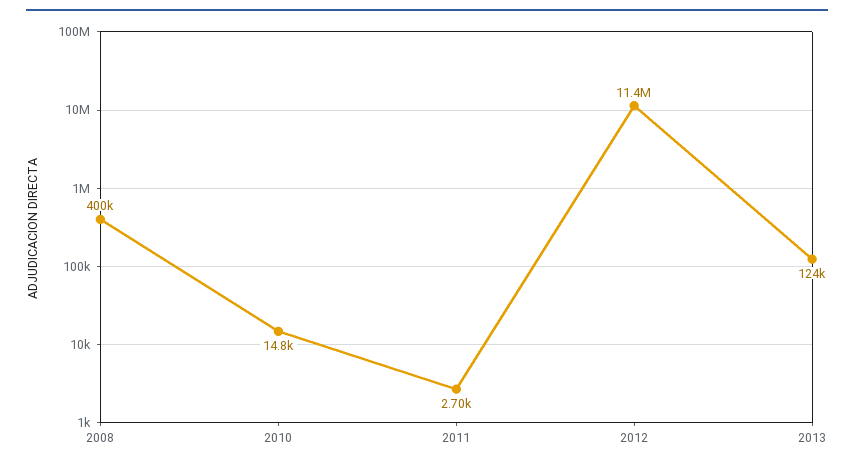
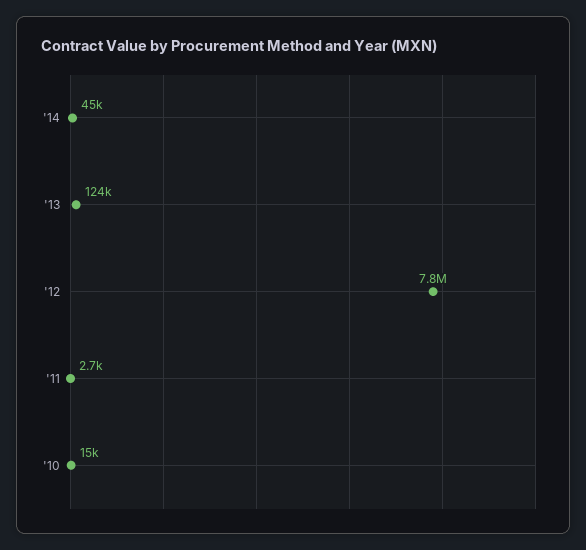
2008: 400000 -> none
2012: 11400000 -> 7800000
'14: none -> 45000

